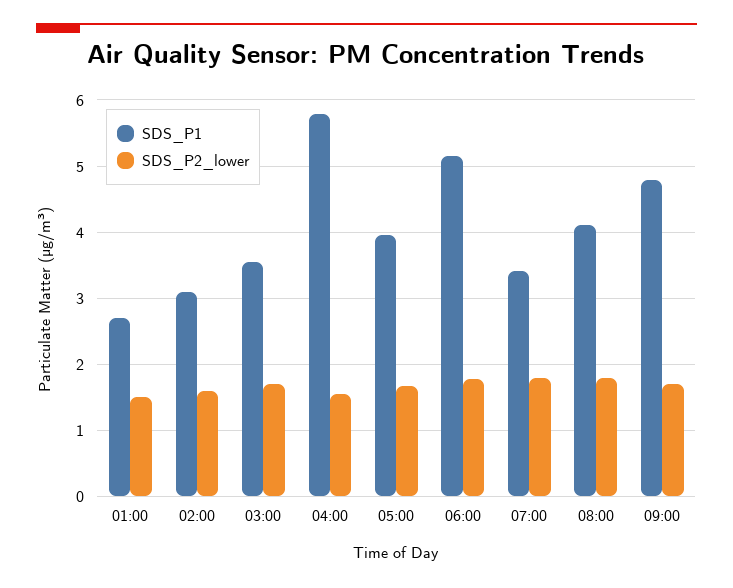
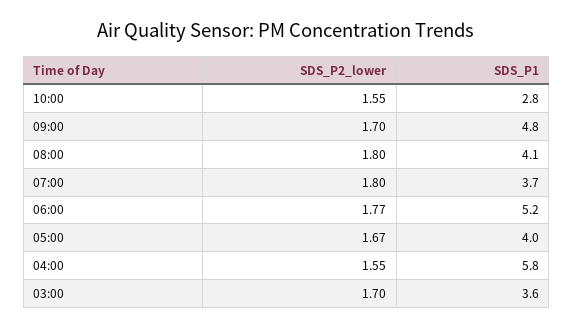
SDS_P1, 01:00: 2.7 -> none
SDS_P2_lower, 01:00: 1.5 -> none
SDS_P1, 02:00: 3.1 -> none
SDS_P2_lower, 02:00: 1.6 -> none
SDS_P1, 07:00: 3.4 -> 3.7
SDS_P2_lower, 10:00: none -> 1.55
SDS_P1, 10:00: none -> 2.8

